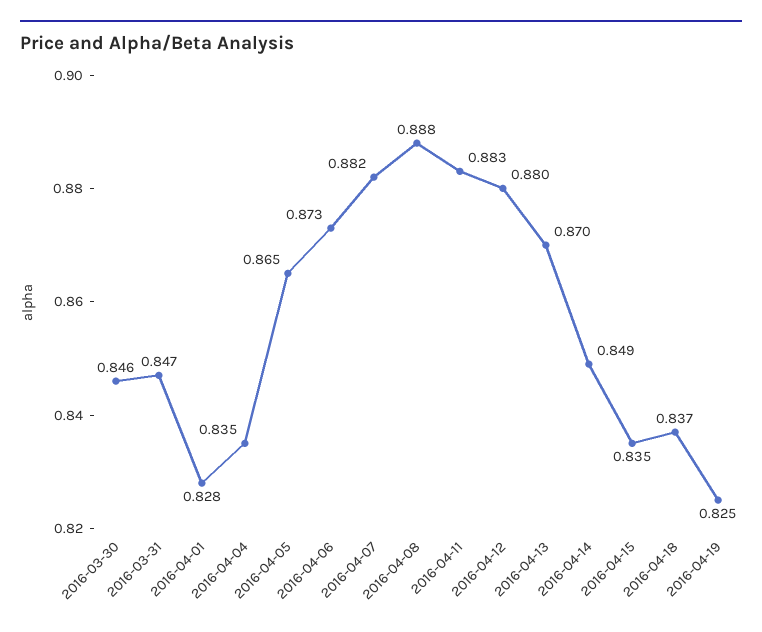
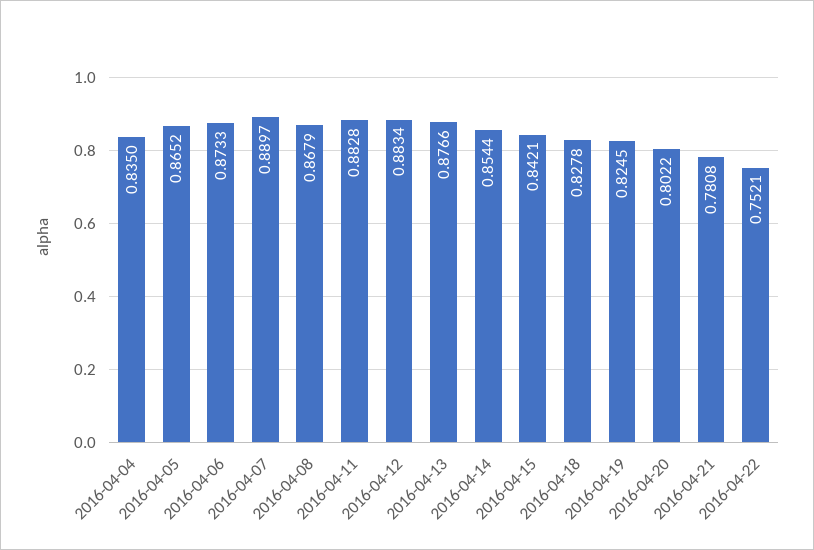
2016-03-30: 0.846 -> none
2016-03-31: 0.847 -> none
2016-04-01: 0.828 -> none
2016-04-07: 0.882 -> 0.8897
2016-04-08: 0.888 -> 0.8679
2016-04-12: 0.88 -> 0.8834
2016-04-13: 0.87 -> 0.8766
2016-04-14: 0.849 -> 0.8544
2016-04-15: 0.835 -> 0.8421
2016-04-18: 0.837 -> 0.8278
2016-04-20: none -> 0.8022
2016-04-21: none -> 0.7808
2016-04-22: none -> 0.7521

